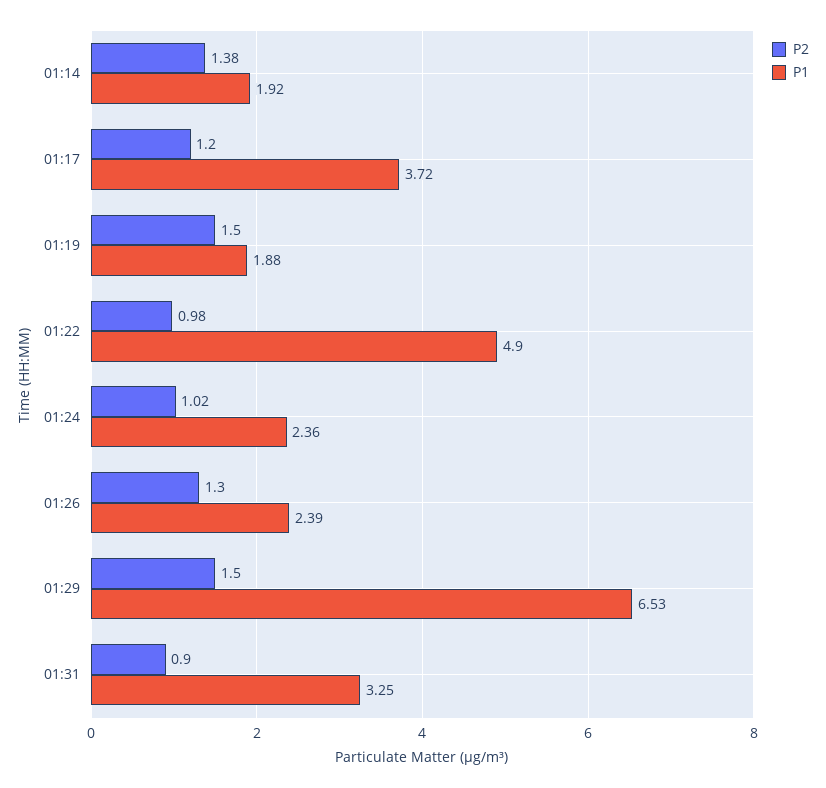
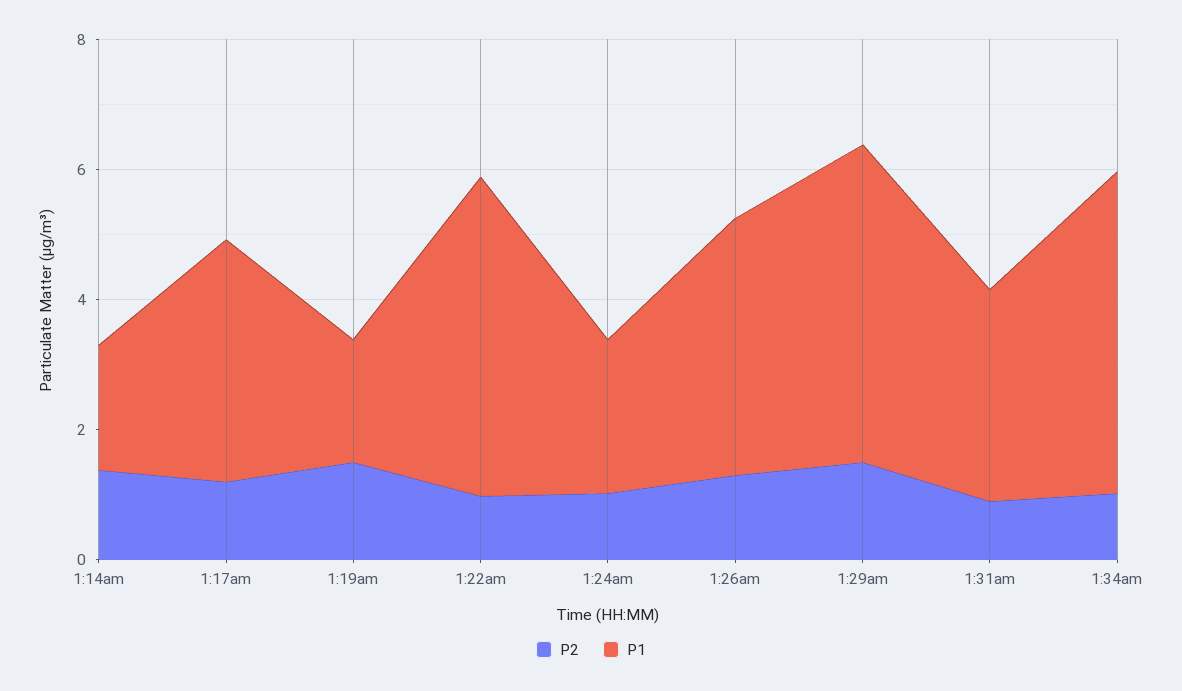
P1, 01:26: 2.39 -> 4
P1, 01:29: 6.53 -> 5
P2, 1:34am: none -> 1
P1, 1:34am: none -> 5

